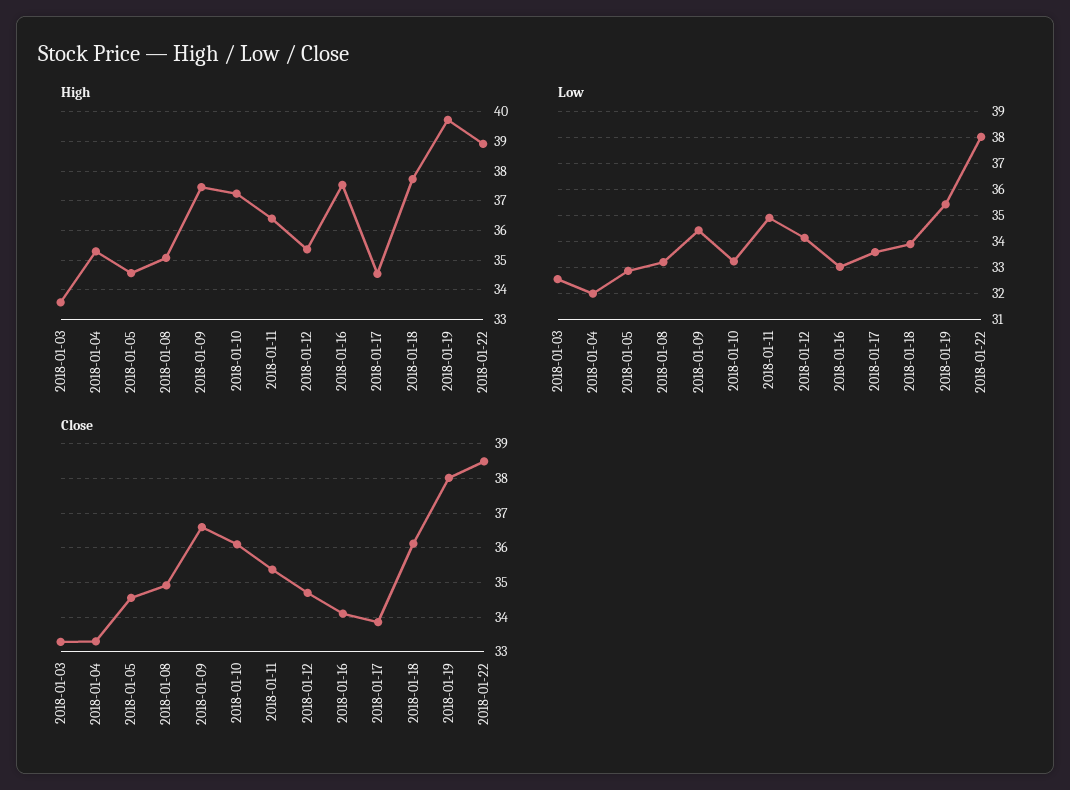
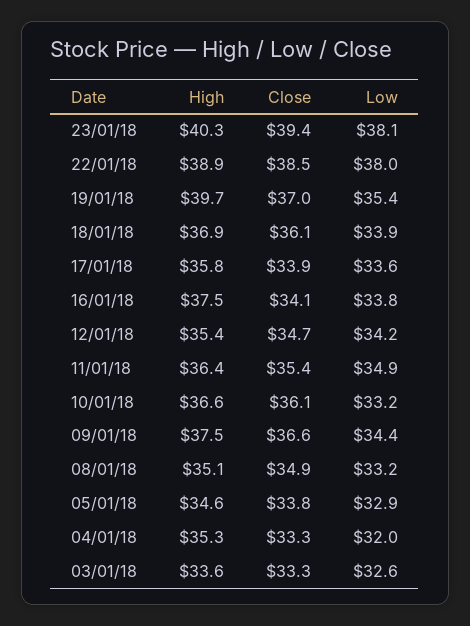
High, 2018-01-10: 37.25 -> 36.6
High, 2018-01-17: 34.5 -> 35.8
High, 2018-01-18: 37.75 -> 36.9
Low, 2018-01-16: 33 -> 33.8
Close, 2018-01-05: 34.6 -> 33.8
Close, 2018-01-19: 38 -> 37
High, 23/01/18: none -> 40.3
Close, 23/01/18: none -> 39.4
Low, 23/01/18: none -> 38.1

